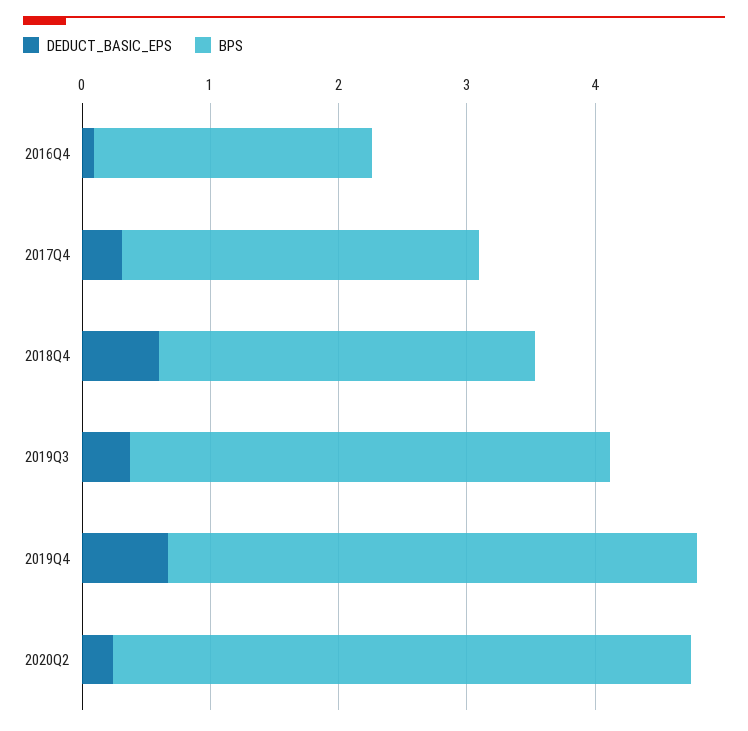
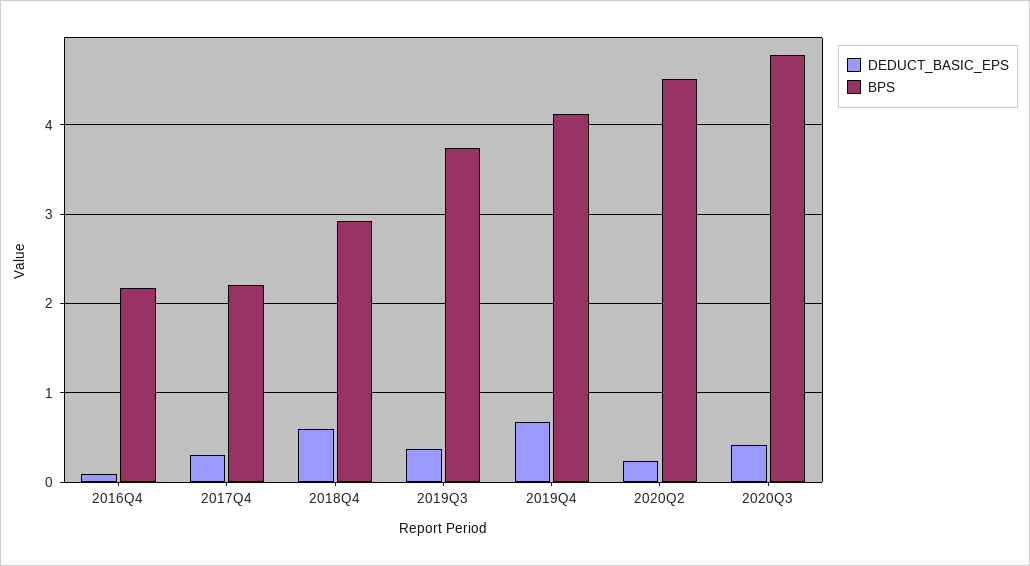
BPS, 2017Q4: 2.8 -> 2.2
DEDUCT_BASIC_EPS, 2020Q3: none -> 0.4
BPS, 2020Q3: none -> 4.8

